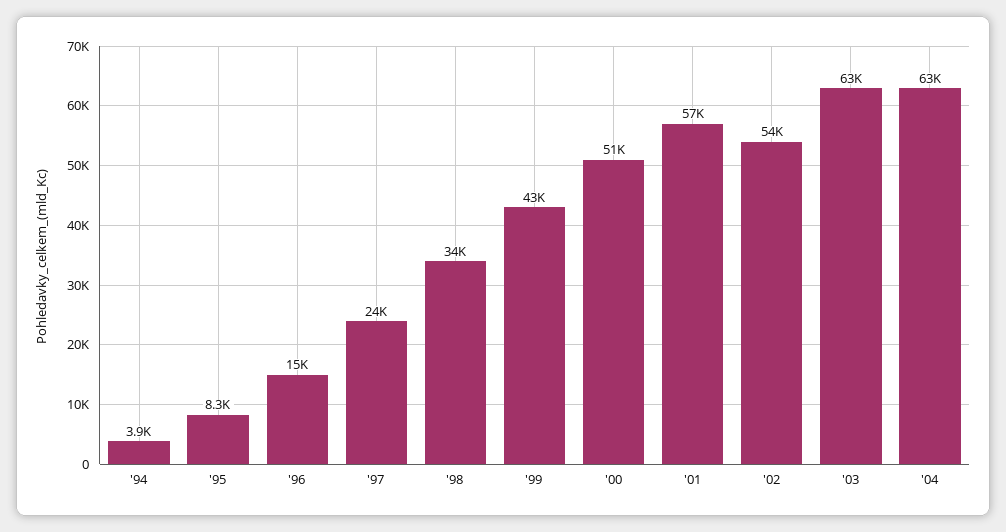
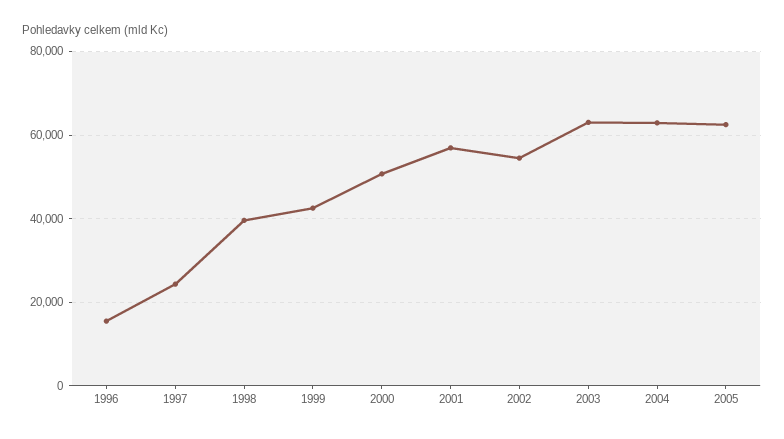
'94: 3900 -> none
'95: 8300 -> none
'98: 34000 -> 40000
2005: none -> 62000

